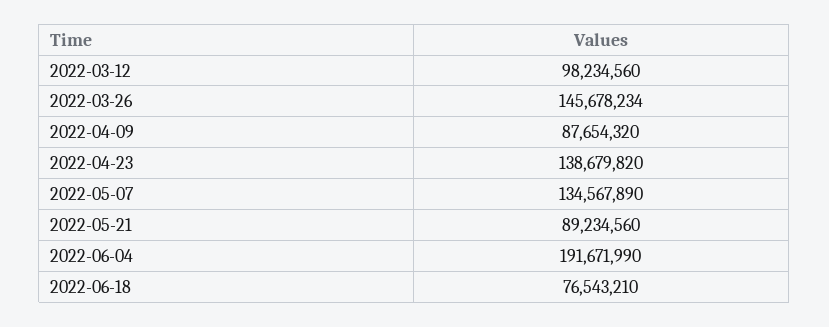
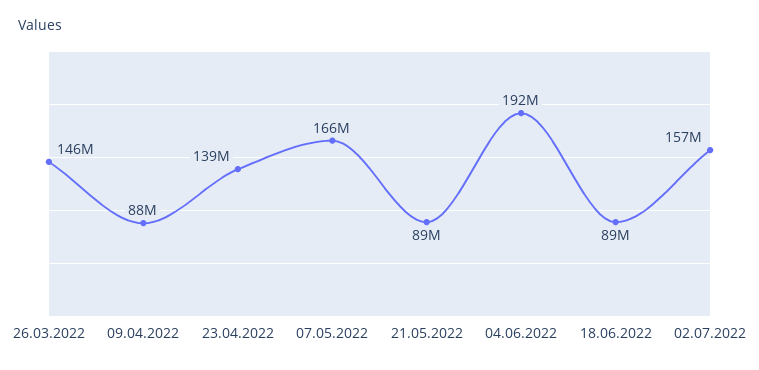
2022-03-12: 98234560 -> none
2022-05-07: 134567890 -> 166000000
2022-06-18: 76543210 -> 89000000
02.07.2022: none -> 157000000

